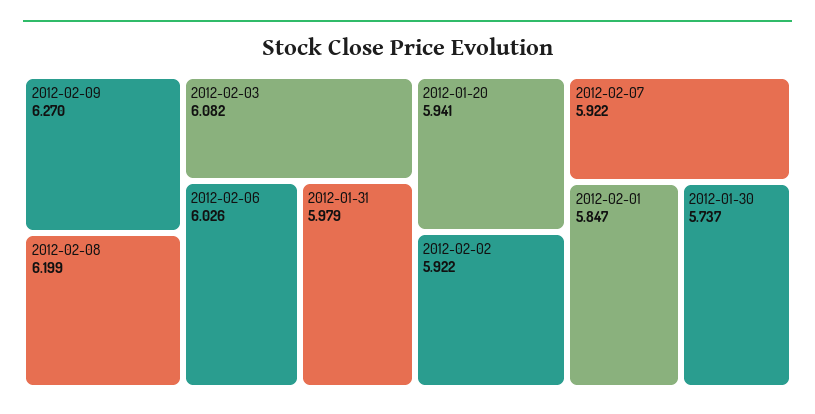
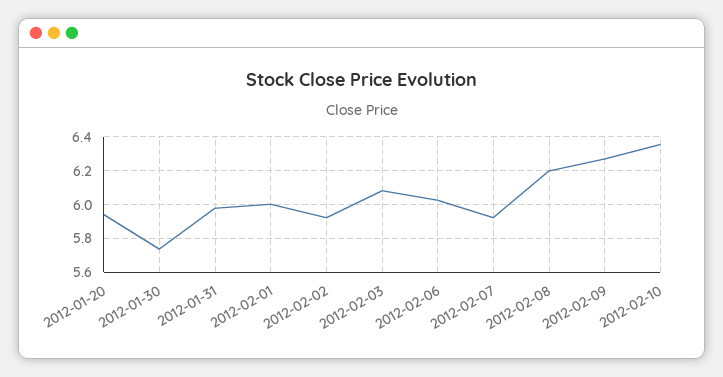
2012-02-01: 5.847 -> 6
2012-02-10: none -> 6.35

